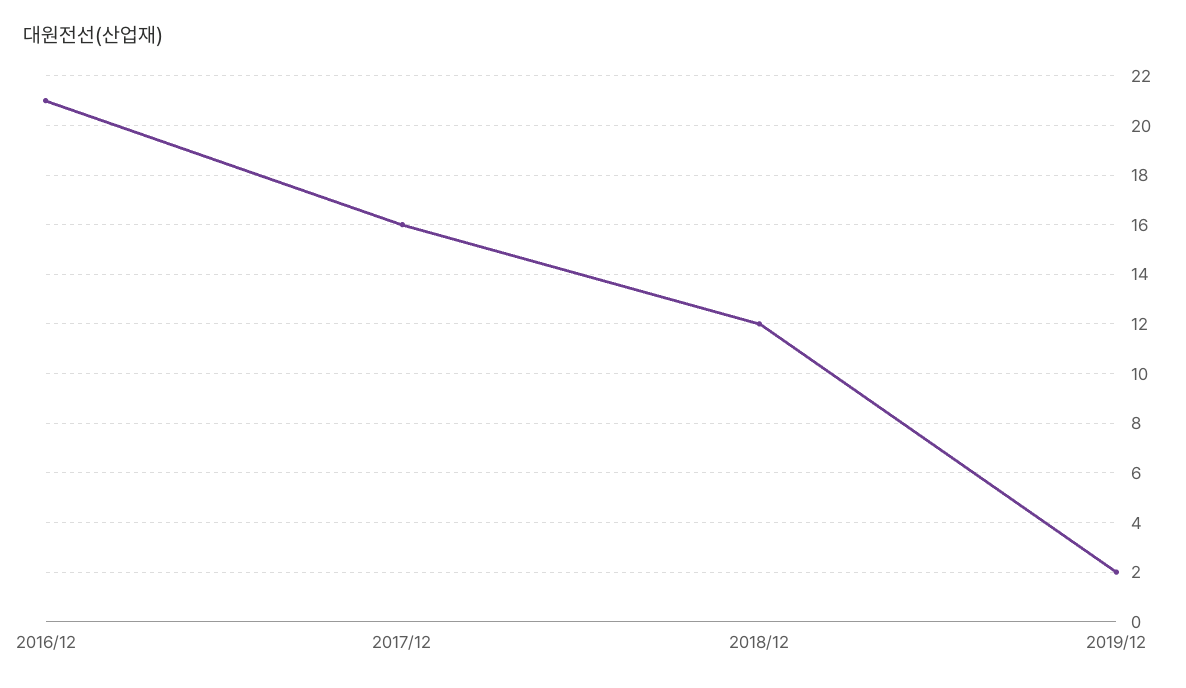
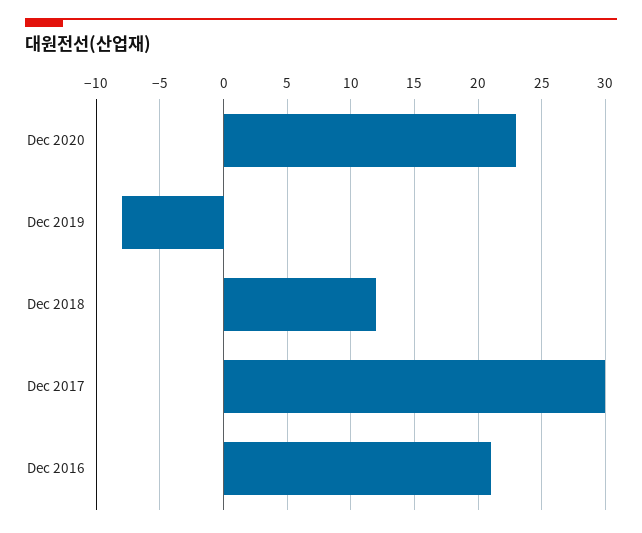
2017/12: 16 -> 30
2019/12: 2 -> -8
Dec 2020: none -> 23

